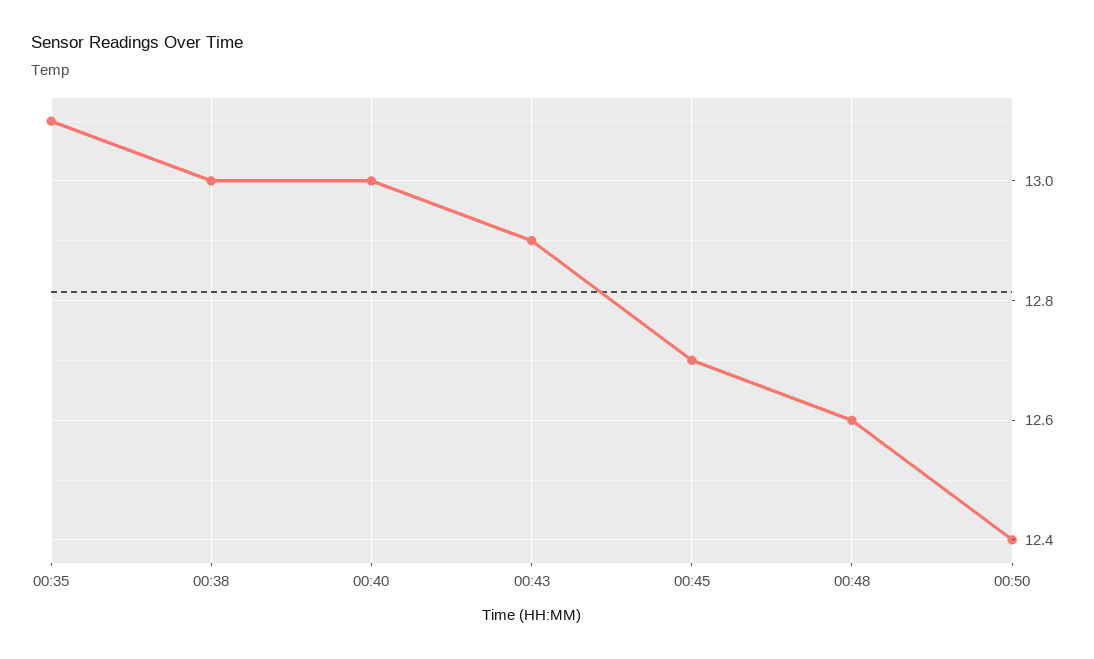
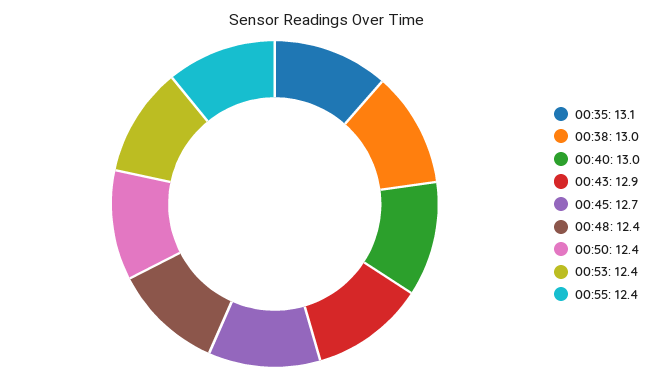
00:48: 12.6 -> 12.4
00:53: none -> 12.4
00:55: none -> 12.4

